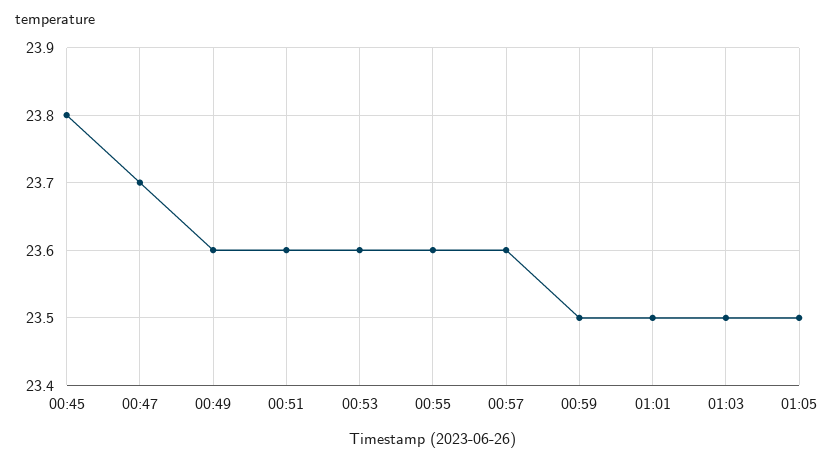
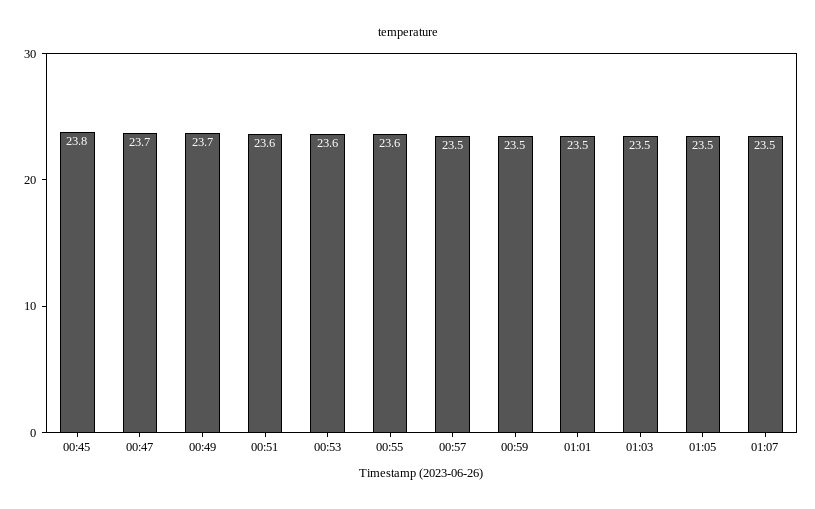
00:49: 23.6 -> 23.7
00:57: 23.6 -> 23.5
01:07: none -> 23.5

